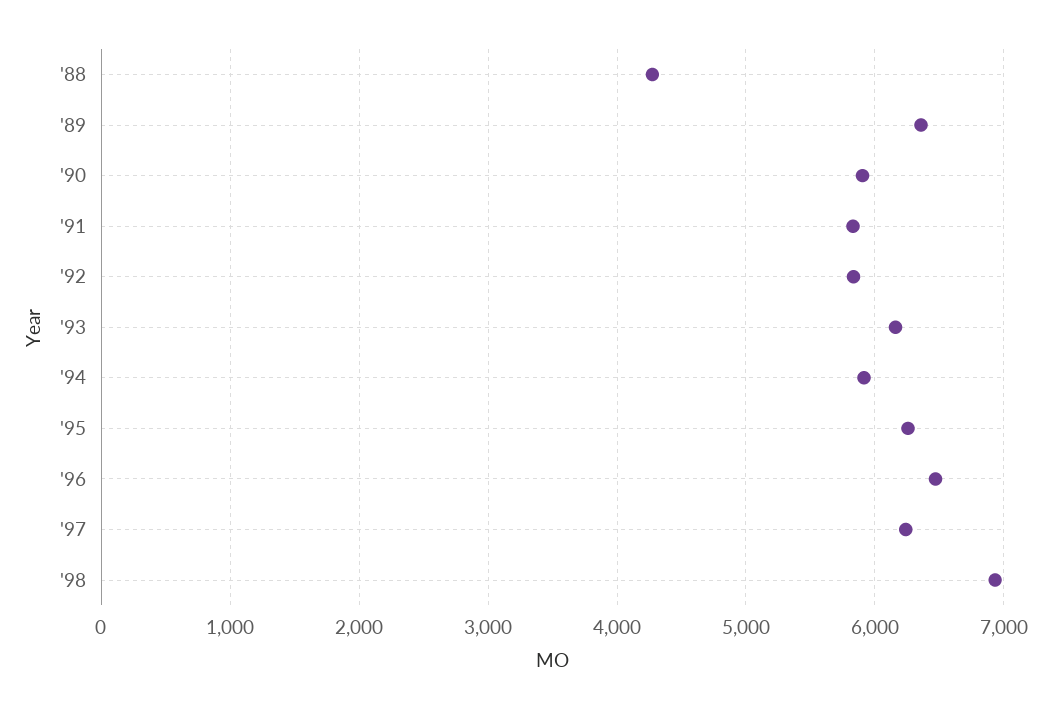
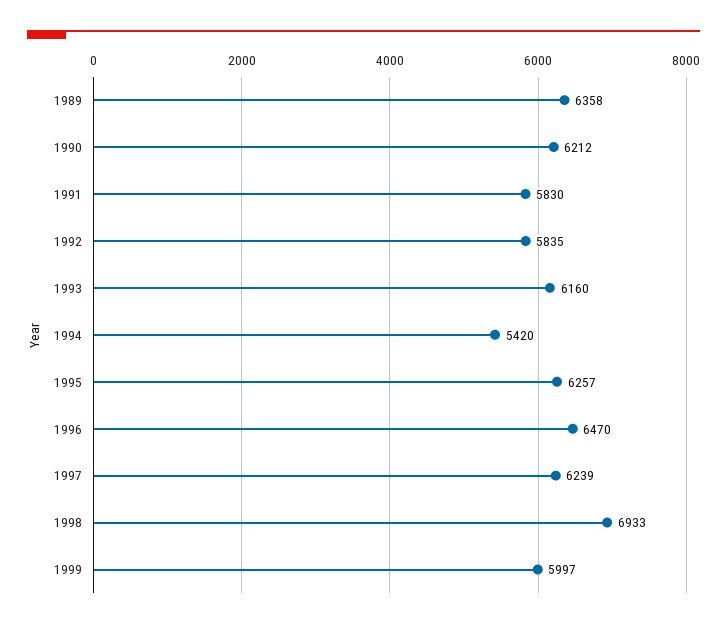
'88: 4300 -> none
'90: 5900 -> 6212
'94: 5900 -> 5420
1999: none -> 5997

